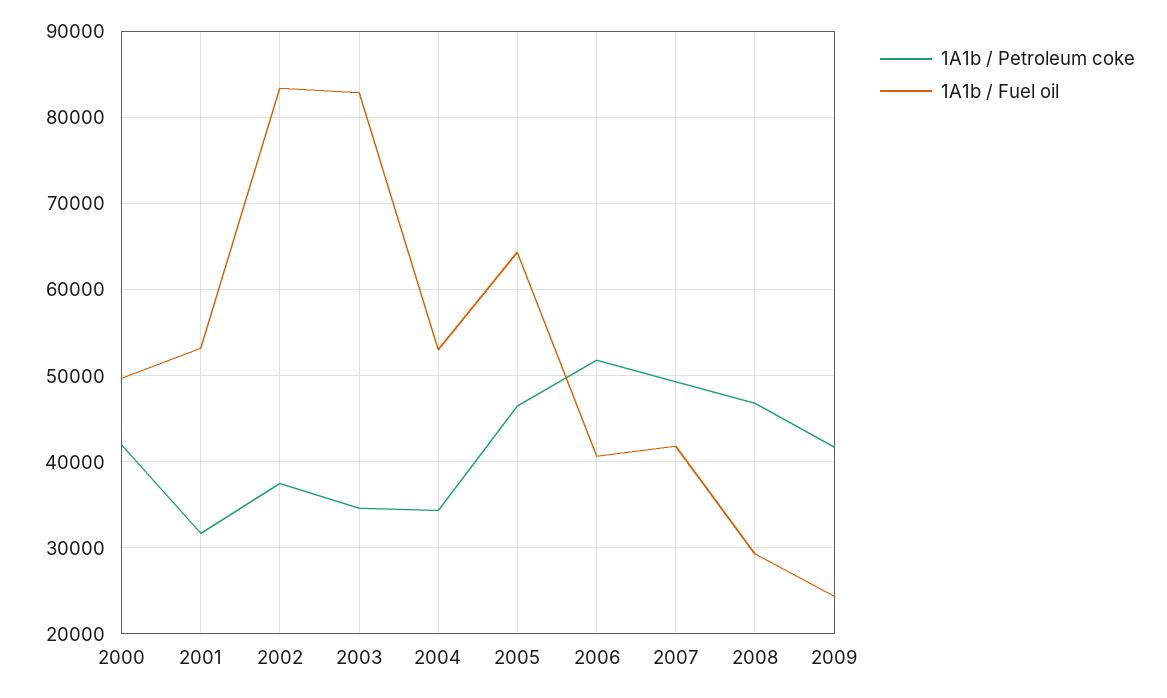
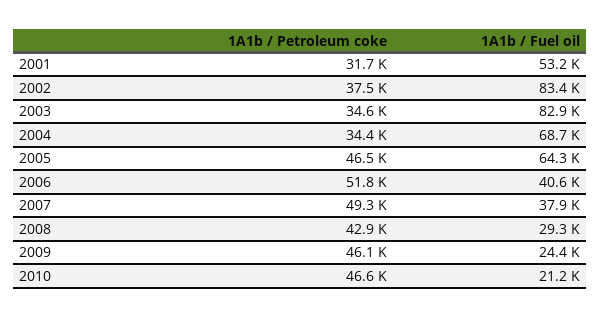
1A1b / Petroleum coke, 2000: 42000 -> none
1A1b / Fuel oil, 2000: 50000 -> none
1A1b / Fuel oil, 2004: 53000 -> 68700
1A1b / Fuel oil, 2007: 42000 -> 37900
1A1b / Petroleum coke, 2008: 47000 -> 42900
1A1b / Petroleum coke, 2009: 42000 -> 46100
1A1b / Petroleum coke, 2010: none -> 46600
1A1b / Fuel oil, 2010: none -> 21200

